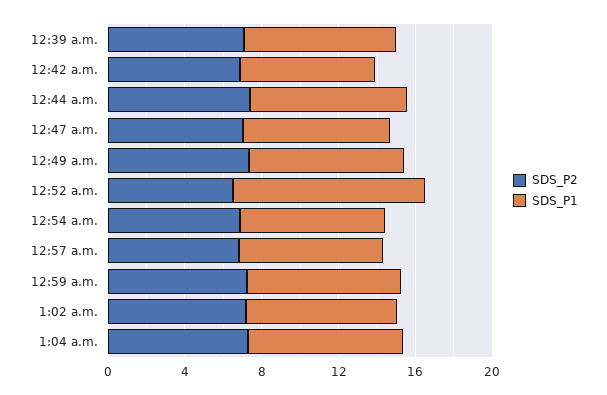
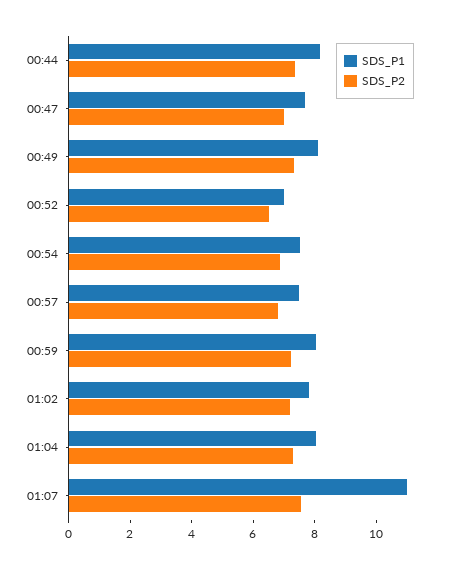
SDS_P2, 12:39 a.m.: 7 -> none
SDS_P1, 12:39 a.m.: 8 -> none
SDS_P2, 12:42 a.m.: 7 -> none
SDS_P1, 12:42 a.m.: 7 -> none
SDS_P1, 12:52 a.m.: 10 -> 7
SDS_P1, 01:07: none -> 11
SDS_P2, 01:07: none -> 7.5

